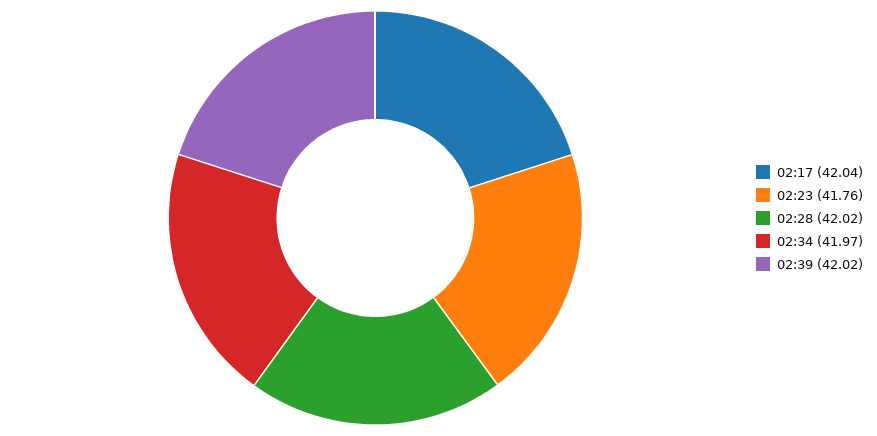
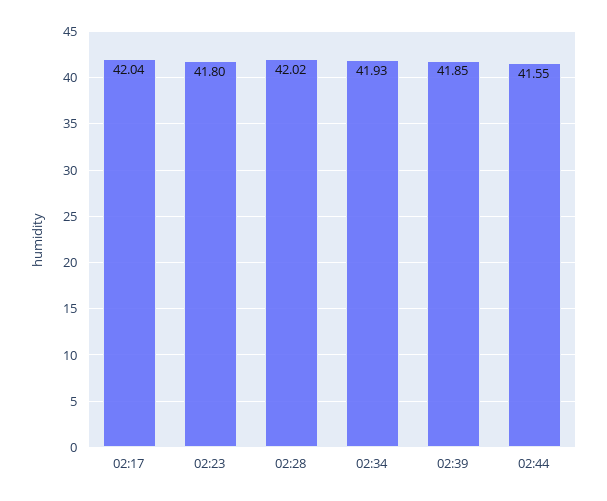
02:23: 41.76 -> 41.8
02:34: 41.97 -> 41.93
02:39: 42.02 -> 41.85
02:44: none -> 41.55

